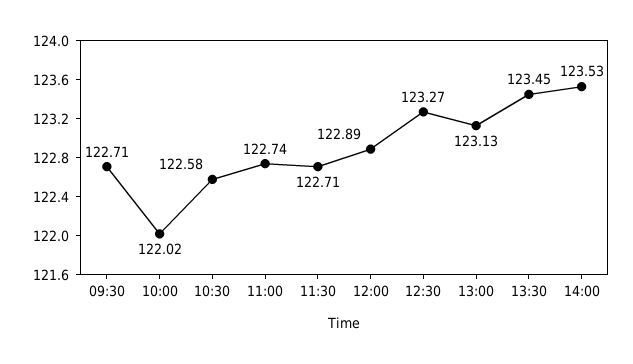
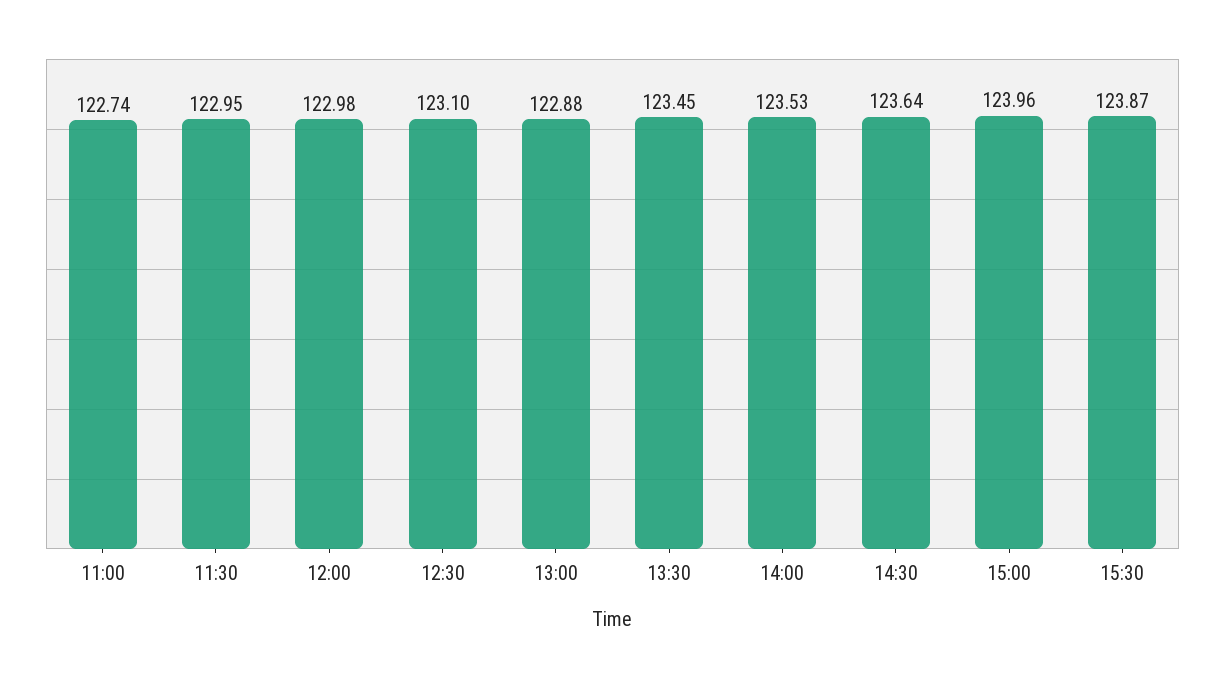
09:30: 122.71 -> none
10:00: 122.02 -> none
10:30: 122.58 -> none
11:30: 122.71 -> 122.95
12:00: 122.89 -> 122.98
12:30: 123.27 -> 123.1
13:00: 123.13 -> 122.88
14:30: none -> 123.64
15:00: none -> 123.96
15:30: none -> 123.87

